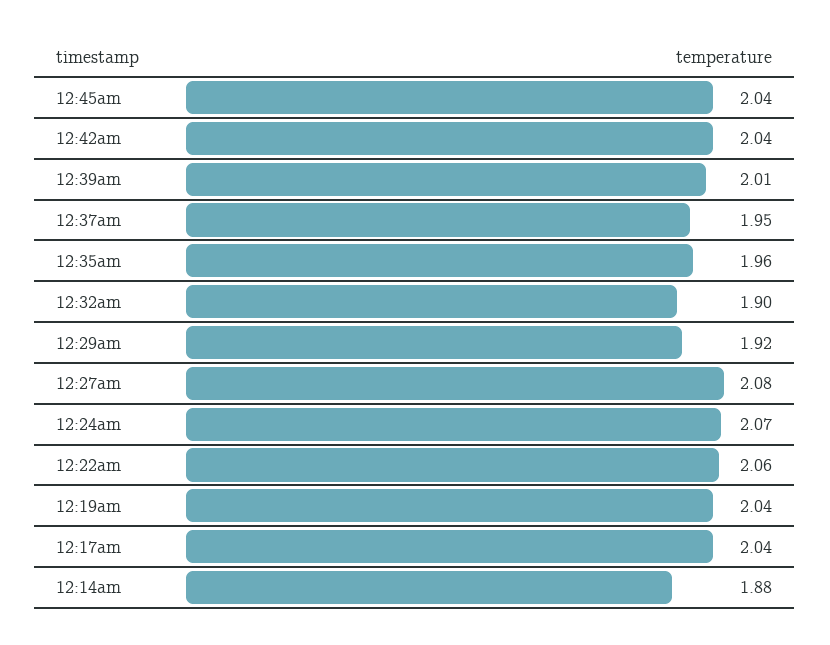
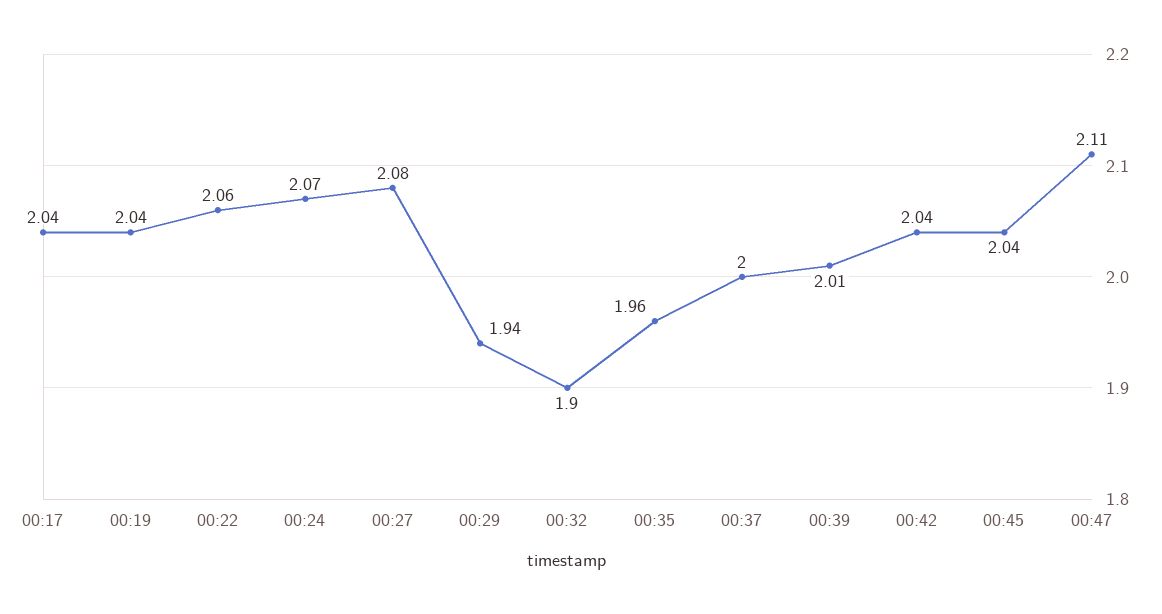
12:37am: 1.95 -> 2
12:29am: 1.92 -> 1.94
12:14am: 1.88 -> none
00:47: none -> 2.11

